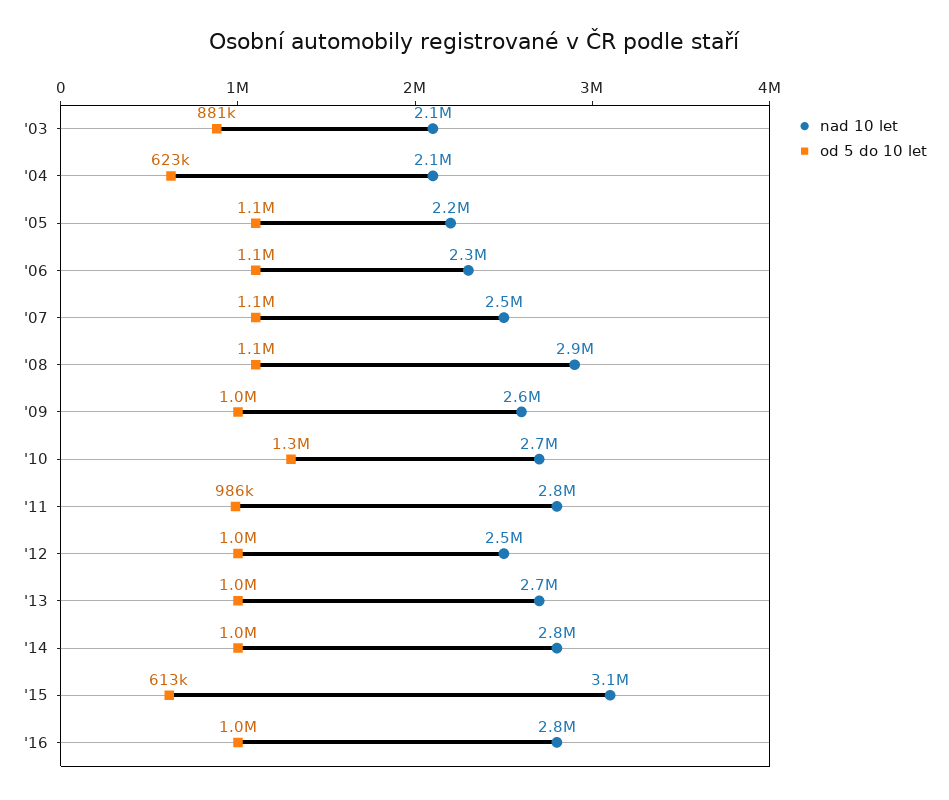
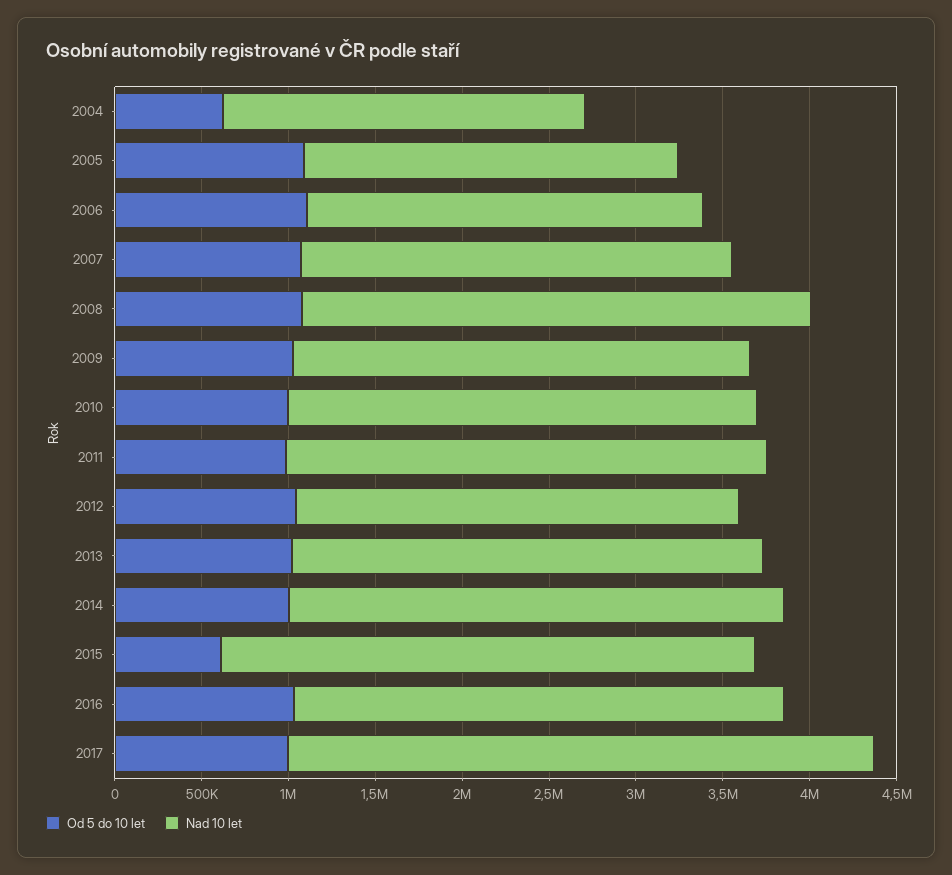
nad 10 let, '03: 2100000 -> none
od 5 do 10 let, '03: 881000 -> none
od 5 do 10 let, '10: 1300000 -> 1000000
od 5 do 10 let, 2017: none -> 1000000
nad 10 let, 2017: none -> 3400000

